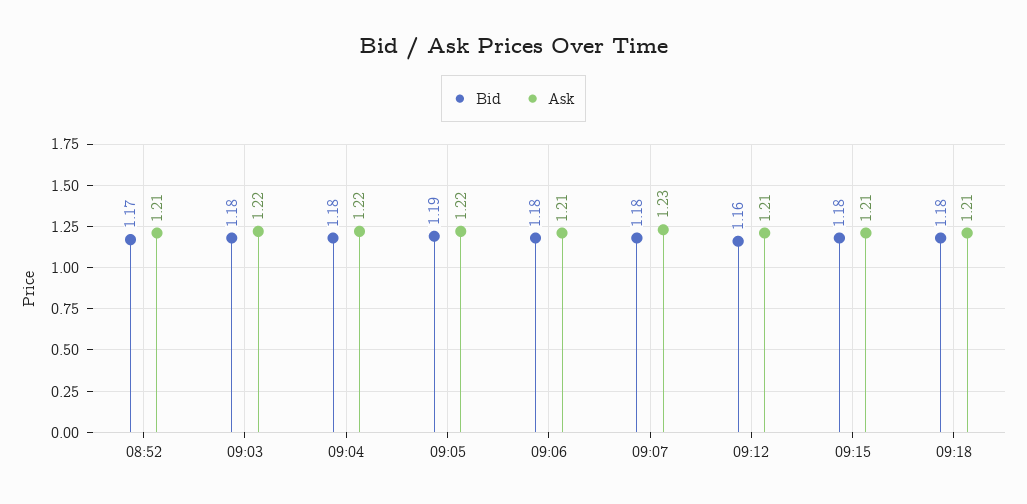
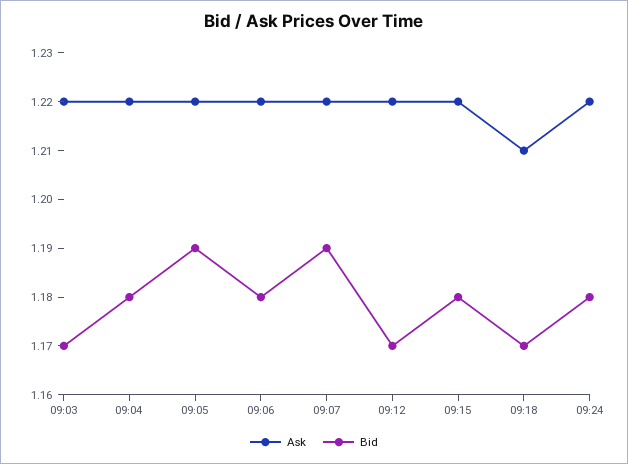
Bid, 08:52: 1.17 -> none
Ask, 08:52: 1.21 -> none
Bid, 09:03: 1.18 -> 1.17
Ask, 09:06: 1.21 -> 1.22
Bid, 09:07: 1.18 -> 1.19
Ask, 09:07: 1.23 -> 1.22
Bid, 09:12: 1.16 -> 1.17
Ask, 09:12: 1.21 -> 1.22
Ask, 09:15: 1.21 -> 1.22
Bid, 09:18: 1.18 -> 1.17
Ask, 09:24: none -> 1.22
Bid, 09:24: none -> 1.18

